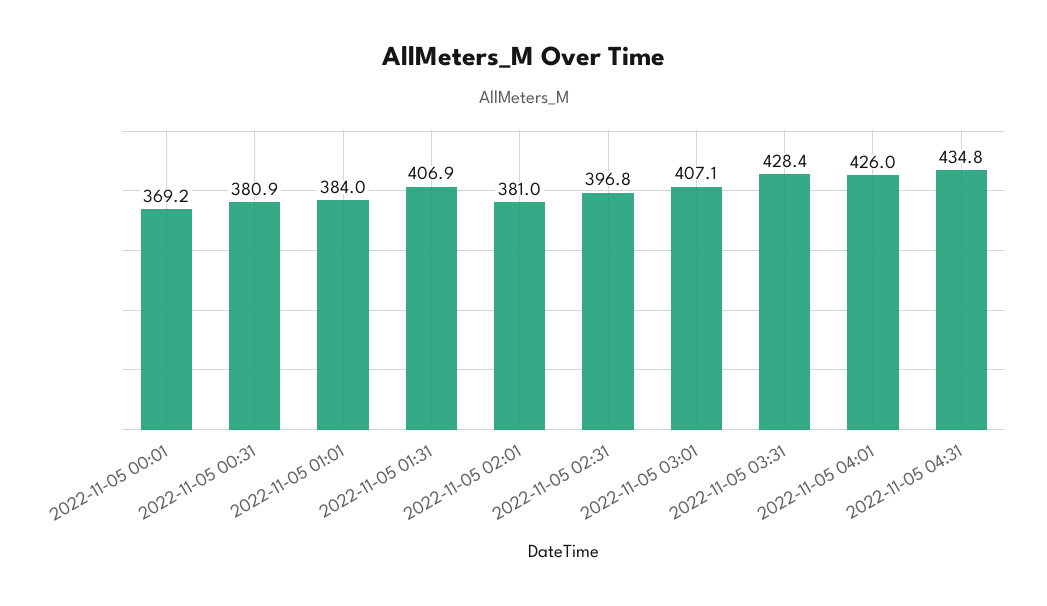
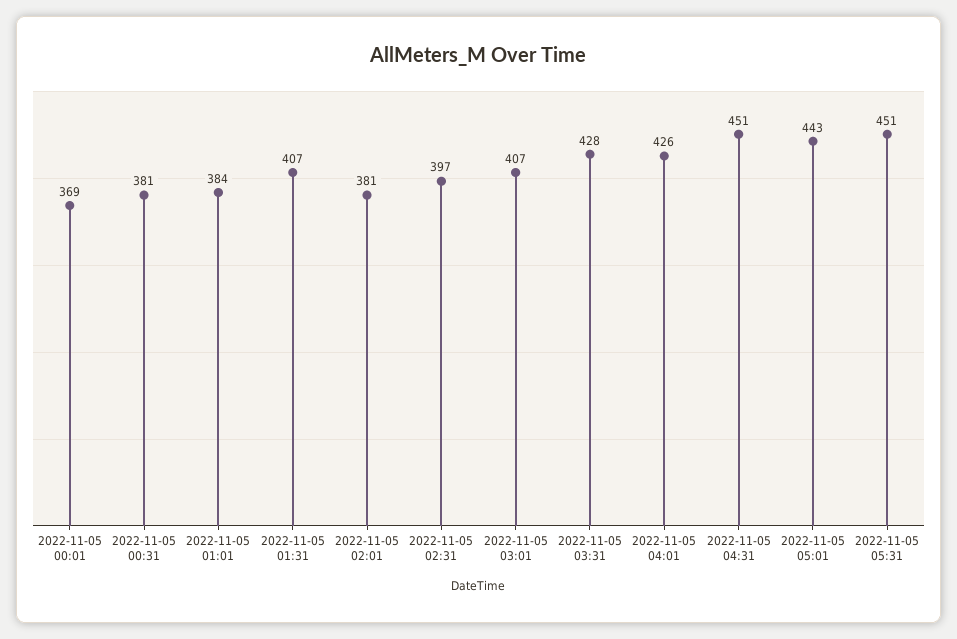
2022-11-05 04:31: 434.8 -> 451
2022-11-05 05:01: none -> 443
2022-11-05 05:31: none -> 451

